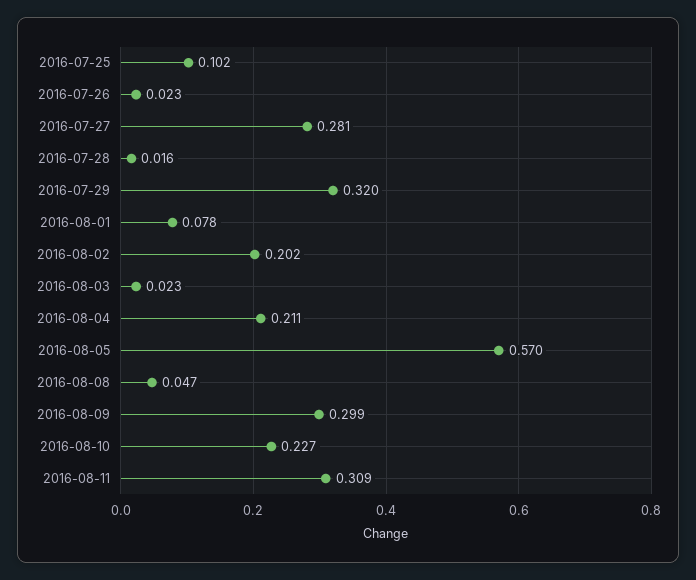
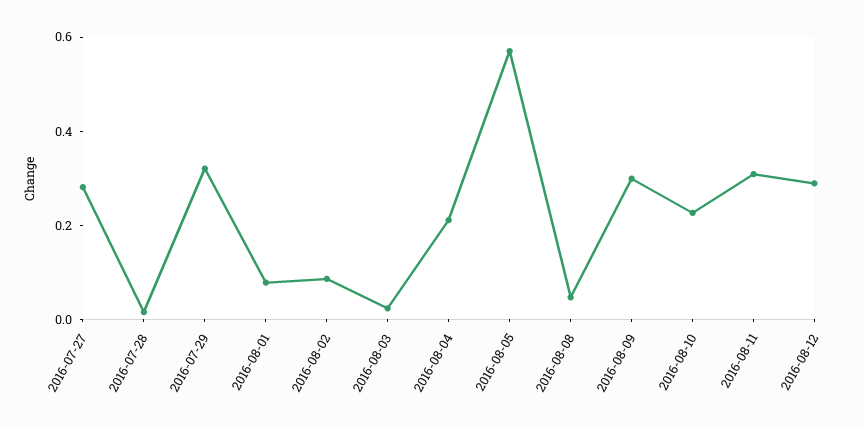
2016-07-25: 0.102 -> none
2016-07-26: 0.023 -> none
2016-08-02: 0.202 -> 0.1
2016-08-12: none -> 0.3

